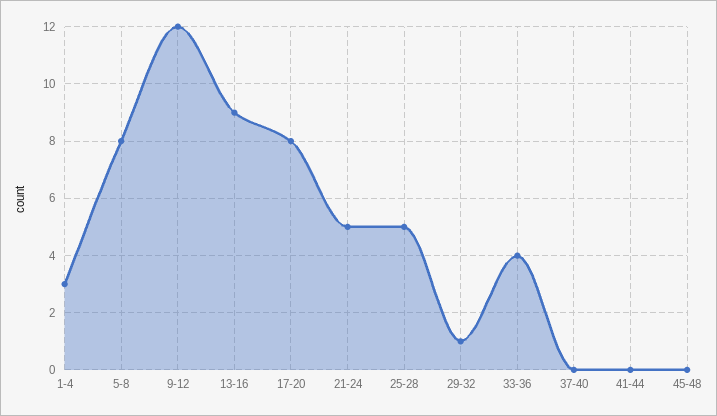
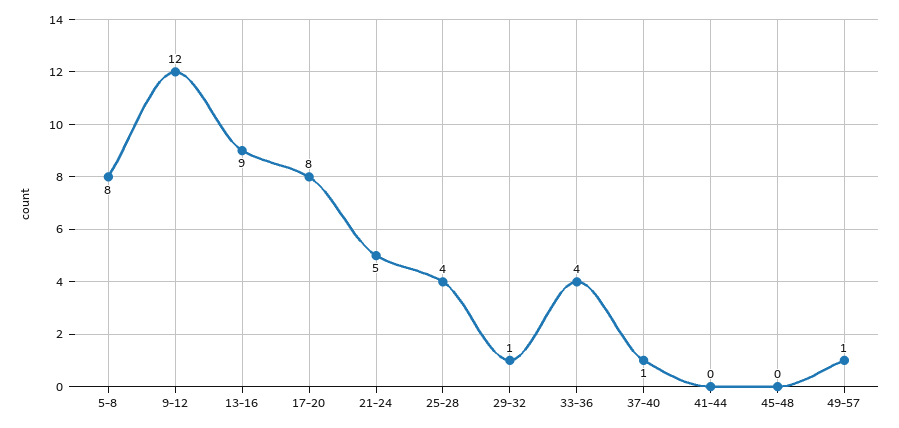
1-4: 3 -> none
25-28: 5 -> 4
37-40: 0 -> 1
49-57: none -> 1

